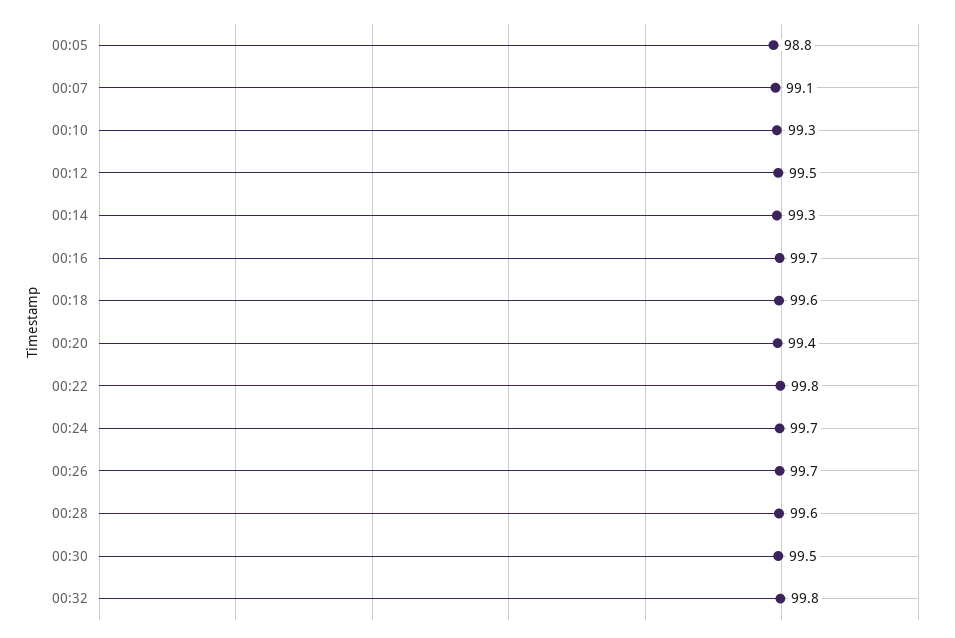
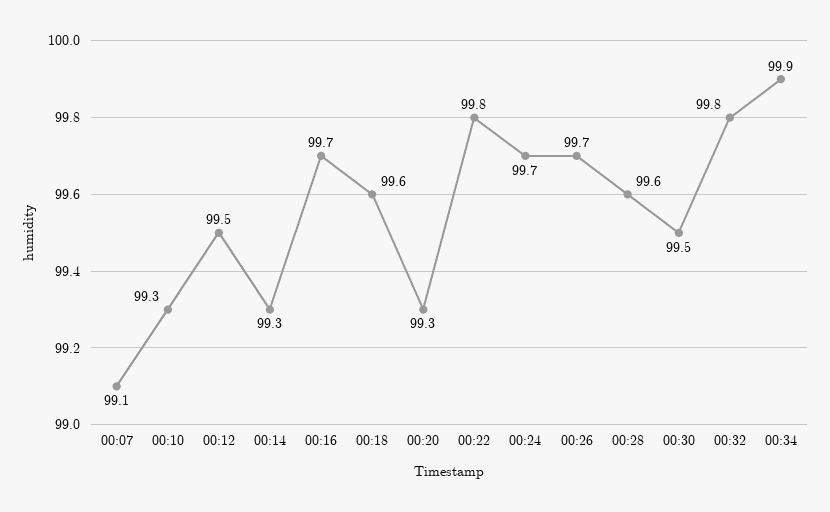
00:05: 98.8 -> none
00:20: 99.4 -> 99.3
00:34: none -> 99.9

